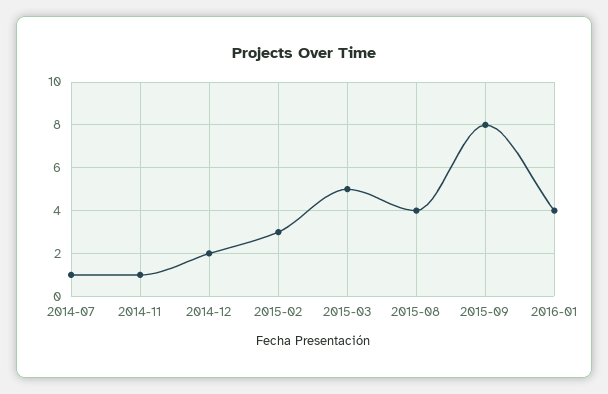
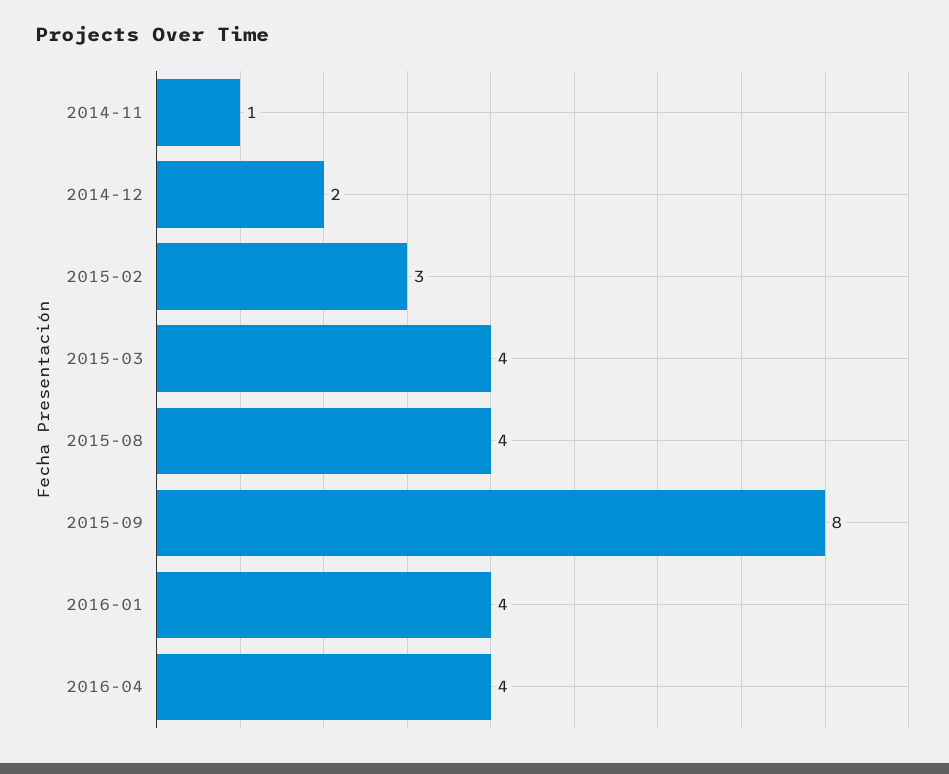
2014-07: 1 -> none
2015-03: 5 -> 4
2016-04: none -> 4

